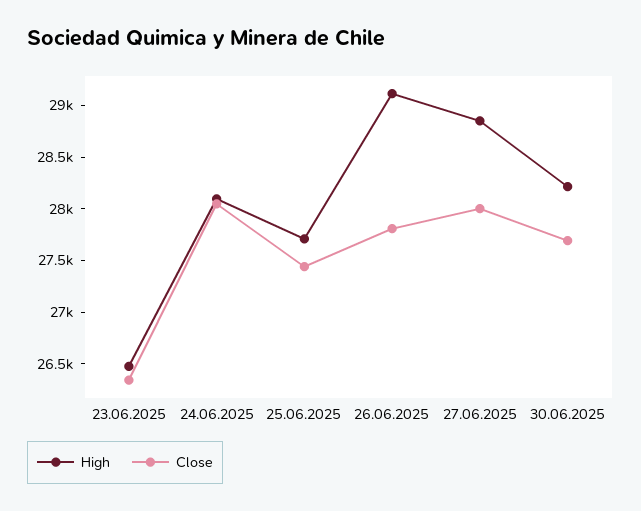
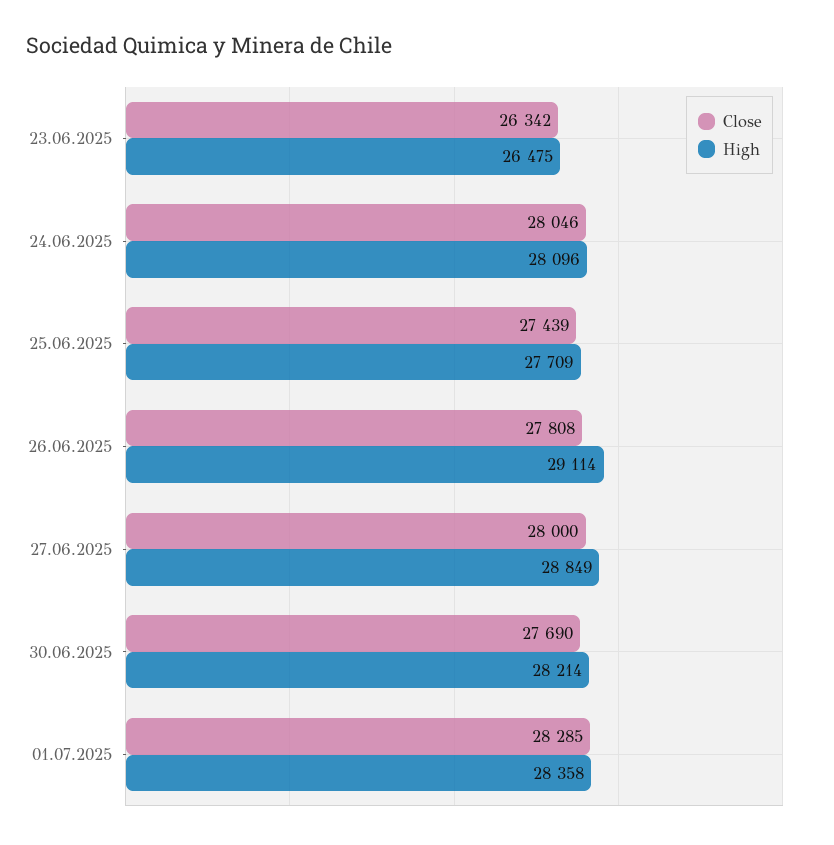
Close, 01.07.2025: none -> 28285
High, 01.07.2025: none -> 28358

